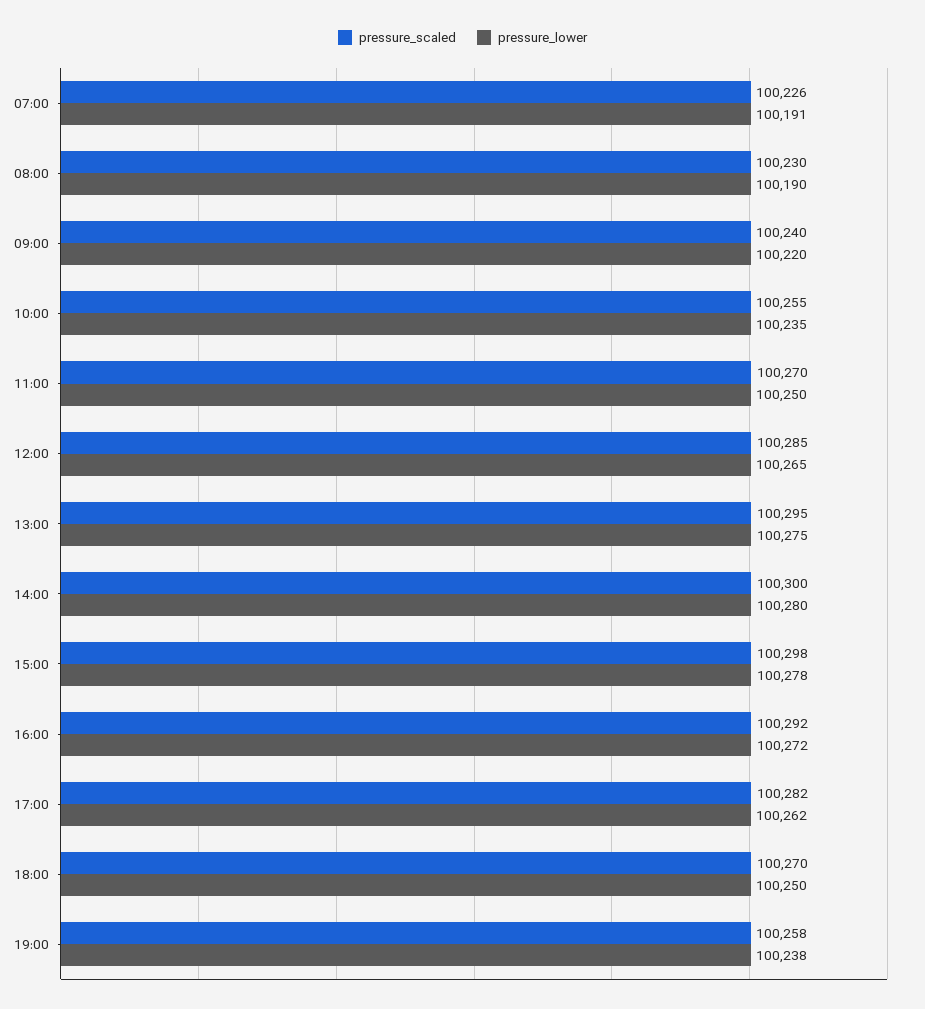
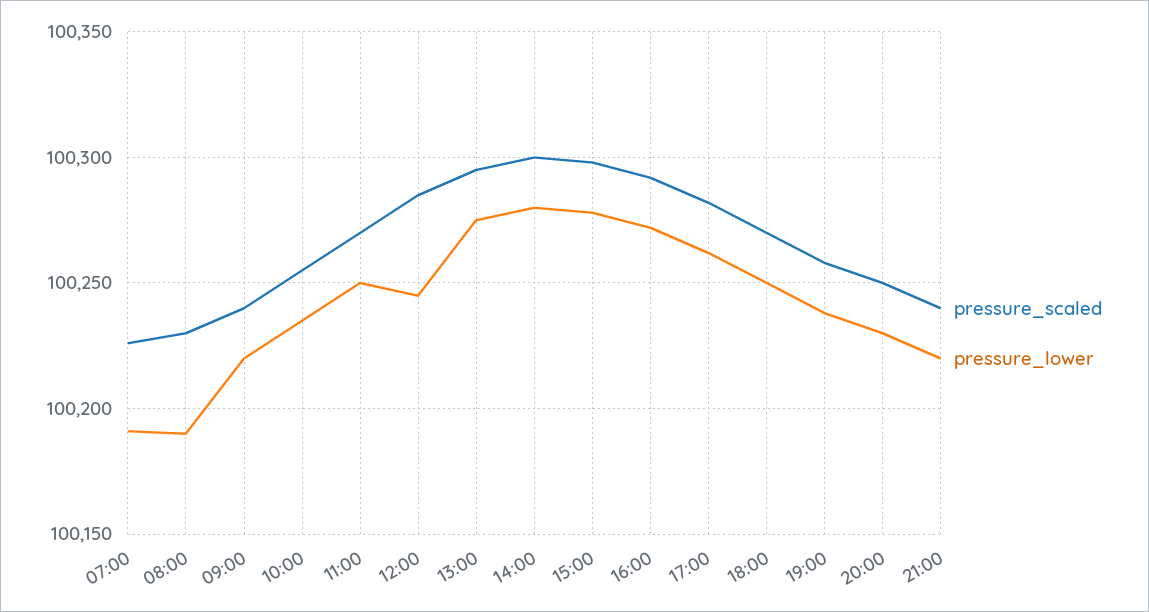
pressure_lower, 12:00: 100265 -> 100245
pressure_scaled, 20:00: none -> 100250
pressure_lower, 20:00: none -> 100230
pressure_scaled, 21:00: none -> 100240
pressure_lower, 21:00: none -> 100220

